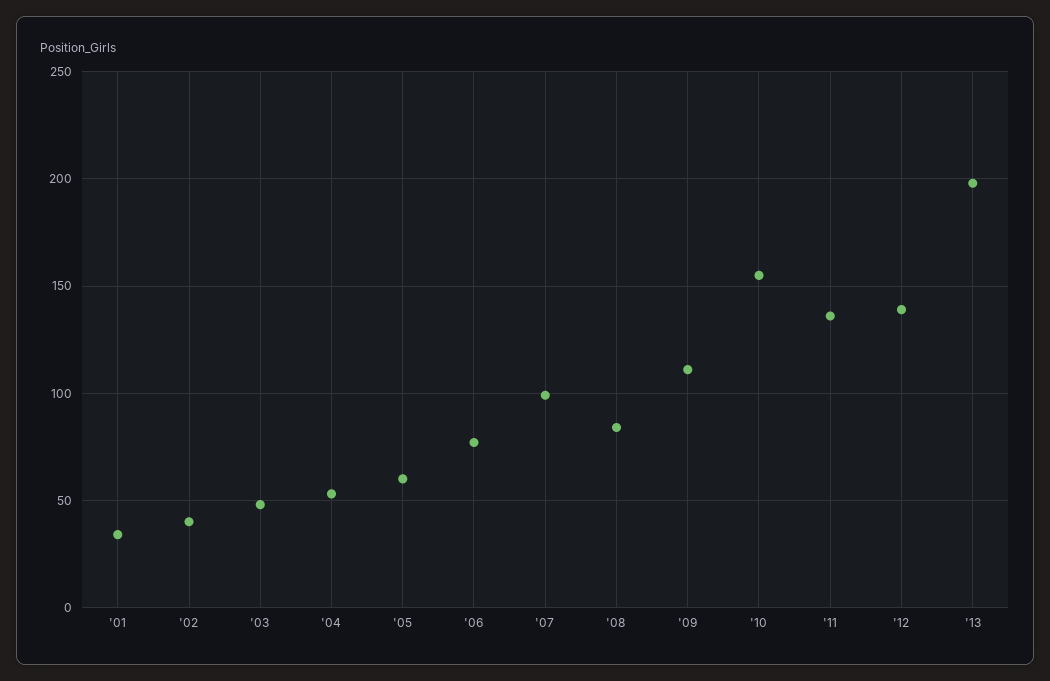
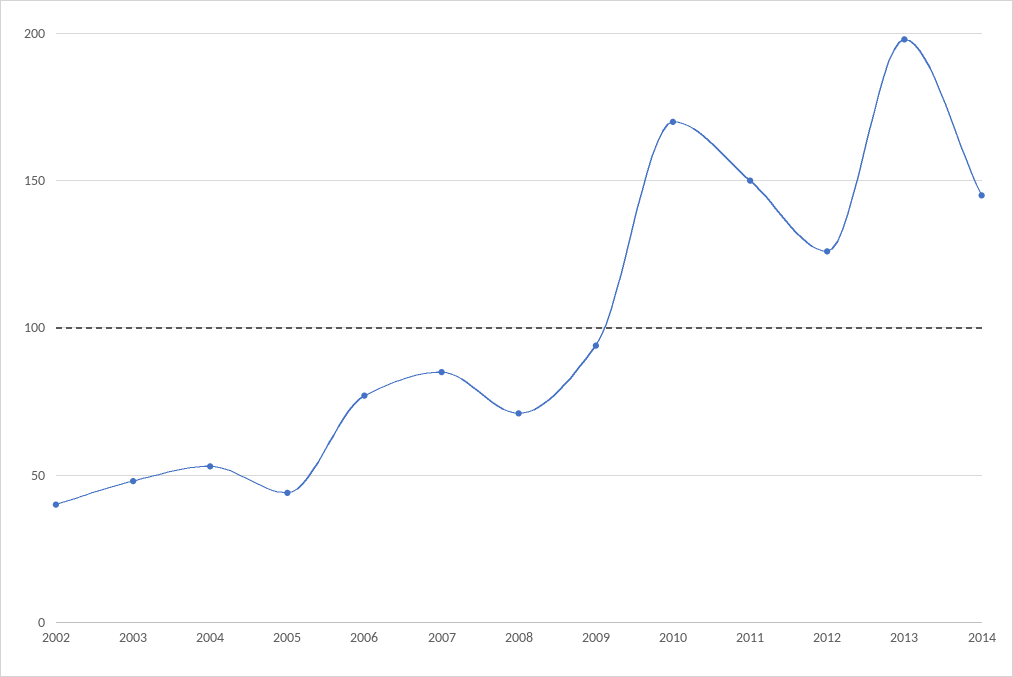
'01: 35 -> none
'05: 60 -> 45
'07: 100 -> 85
'08: 85 -> 70
'09: 110 -> 95
'10: 155 -> 170
'11: 135 -> 150
'12: 140 -> 125
2014: none -> 145

